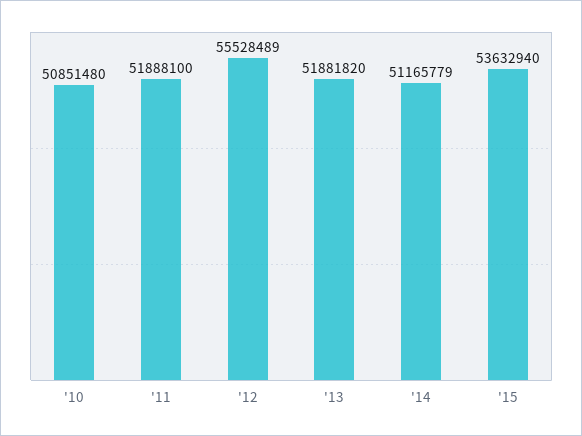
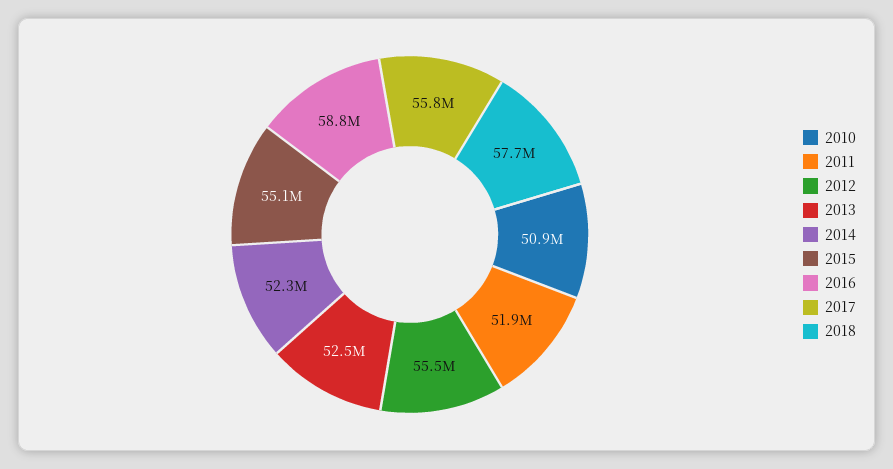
'13: 51881820 -> 52500000
'14: 51165779 -> 52300000
'15: 53632940 -> 55100000
2016: none -> 58800000
2017: none -> 55800000
2018: none -> 57700000

